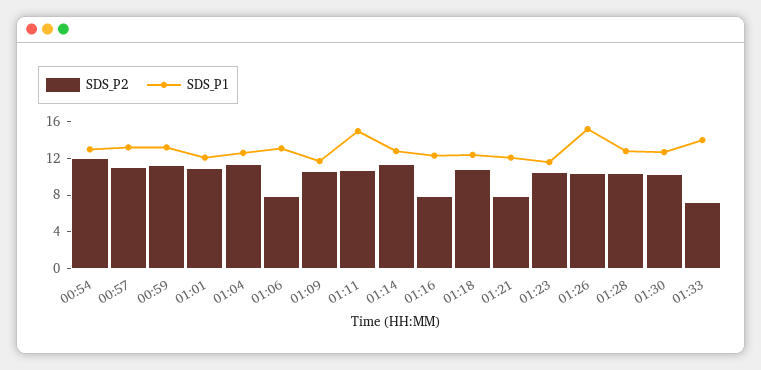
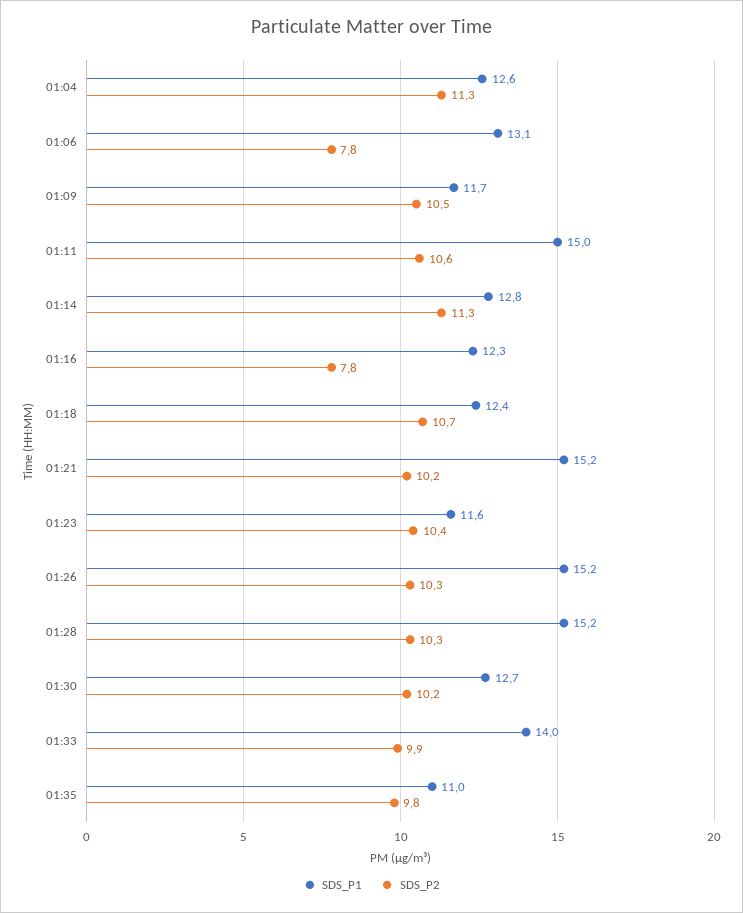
SDS_P2, 00:54: 12 -> none
SDS_P1, 00:54: 13 -> none
SDS_P2, 00:57: 11 -> none
SDS_P1, 00:57: 13 -> none
SDS_P2, 00:59: 11 -> none
SDS_P1, 00:59: 13 -> none
SDS_P2, 01:01: 11 -> none
SDS_P1, 01:01: 12 -> none
SDS_P2, 01:21: 8 -> 10.2
SDS_P1, 01:21: 12 -> 15.2
SDS_P1, 01:28: 13 -> 15.2
SDS_P2, 01:33: 7 -> 9.9
SDS_P1, 01:35: none -> 11
SDS_P2, 01:35: none -> 9.8

